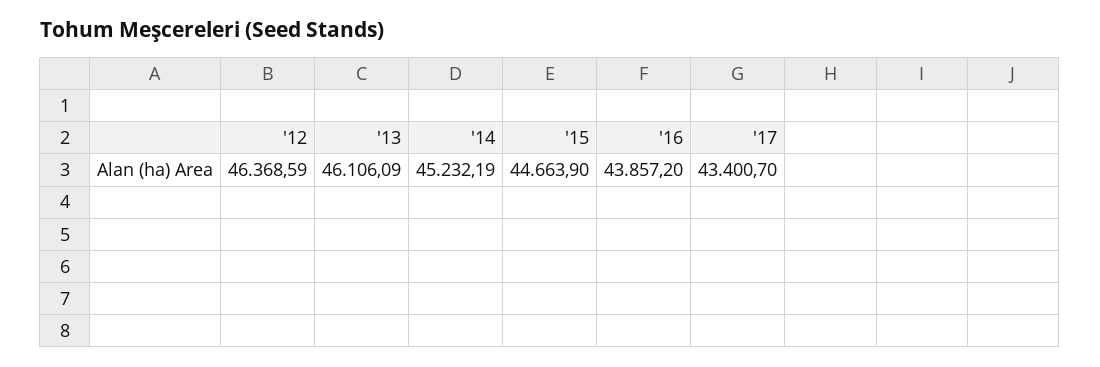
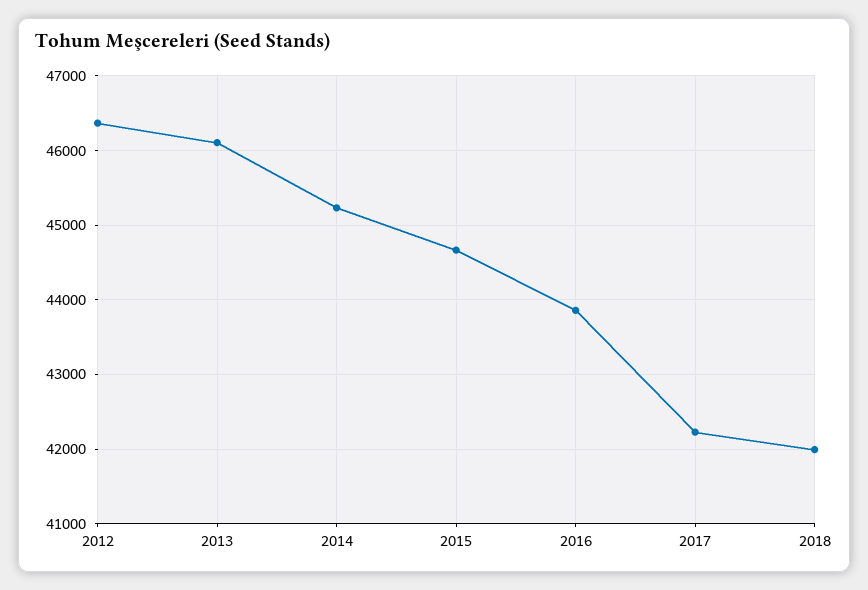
'17: 43400.7 -> 42200
2018: none -> 42000

